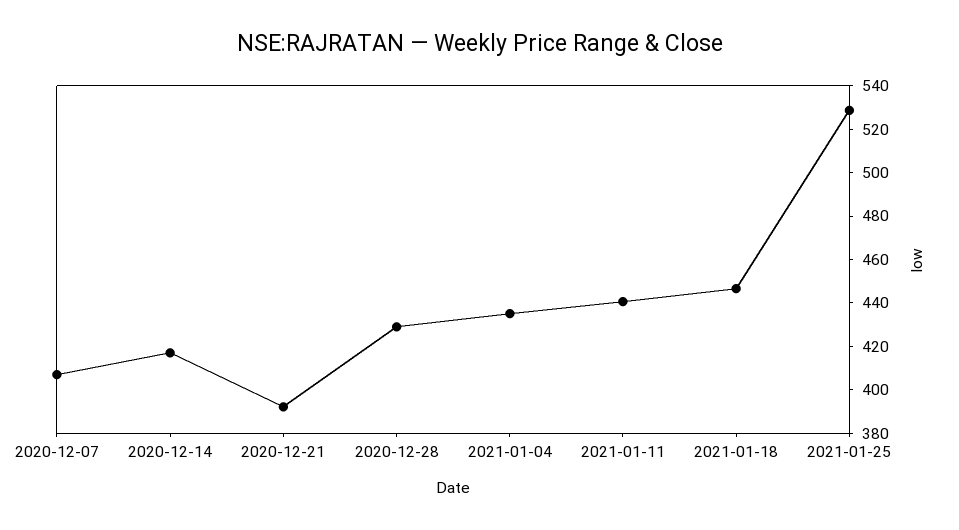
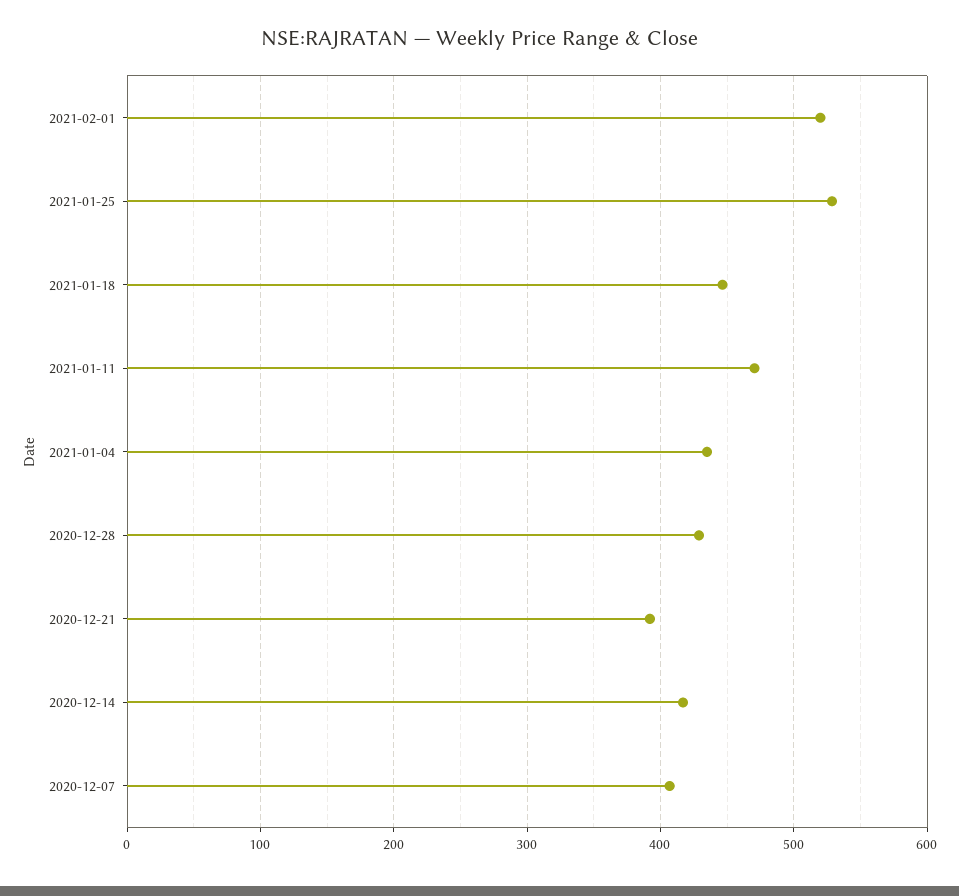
2021-01-11: 440 -> 470
2021-02-01: none -> 520

